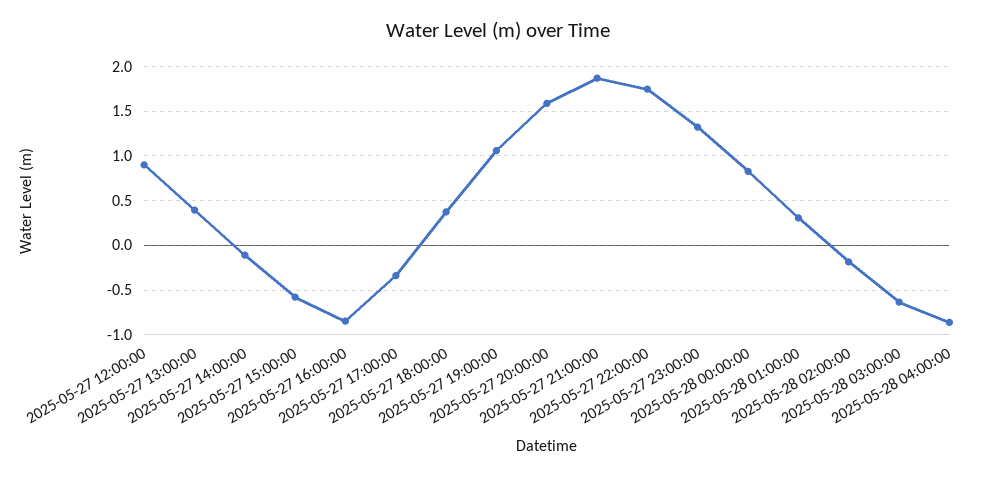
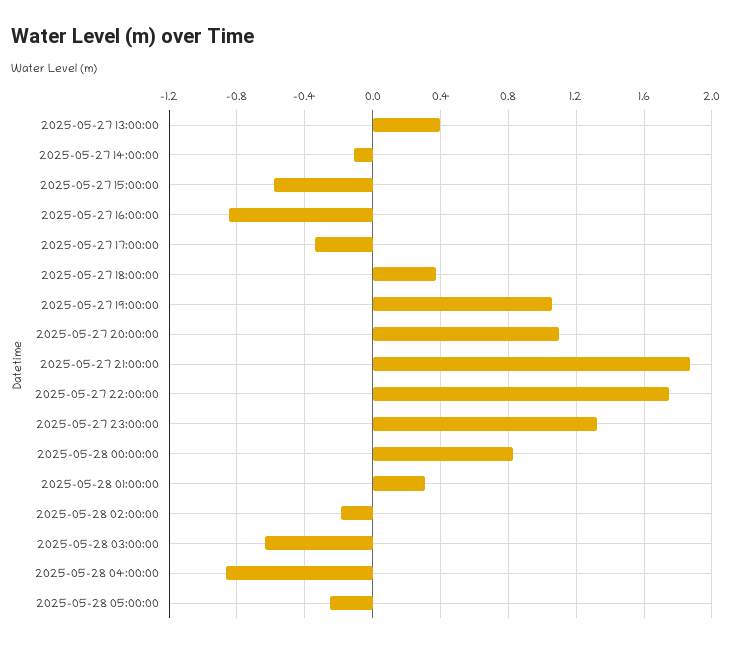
2025-05-27 12:00:00: 0.9 -> none
2025-05-27 20:00:00: 1.6 -> 1.1
2025-05-28 05:00:00: none -> -0.25

